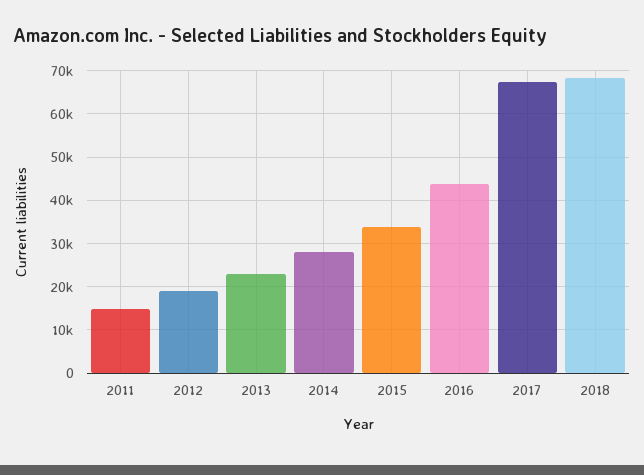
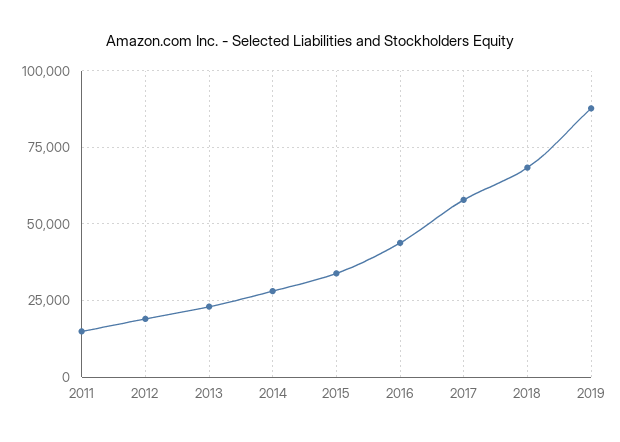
2017: 68000 -> 57500
2019: none -> 87500

